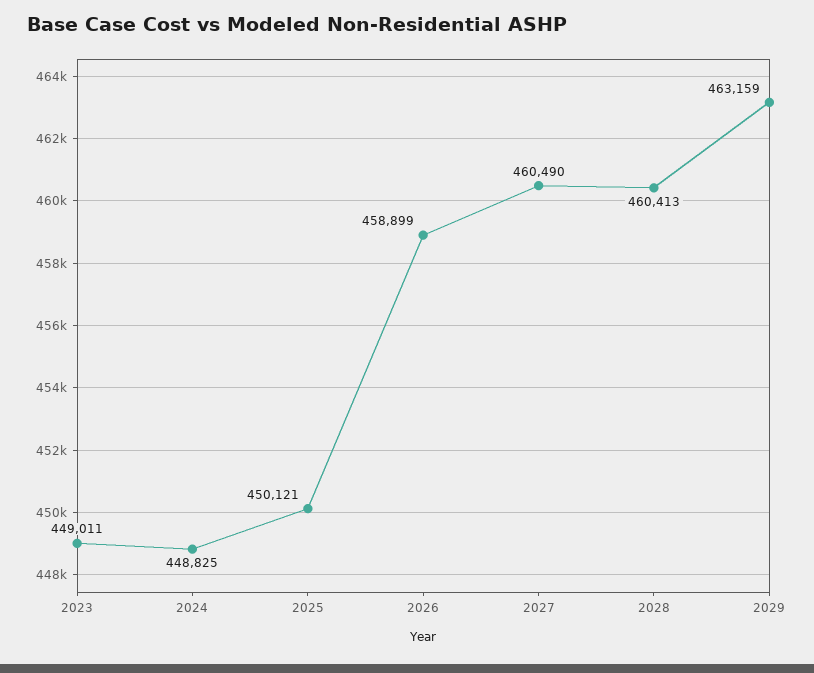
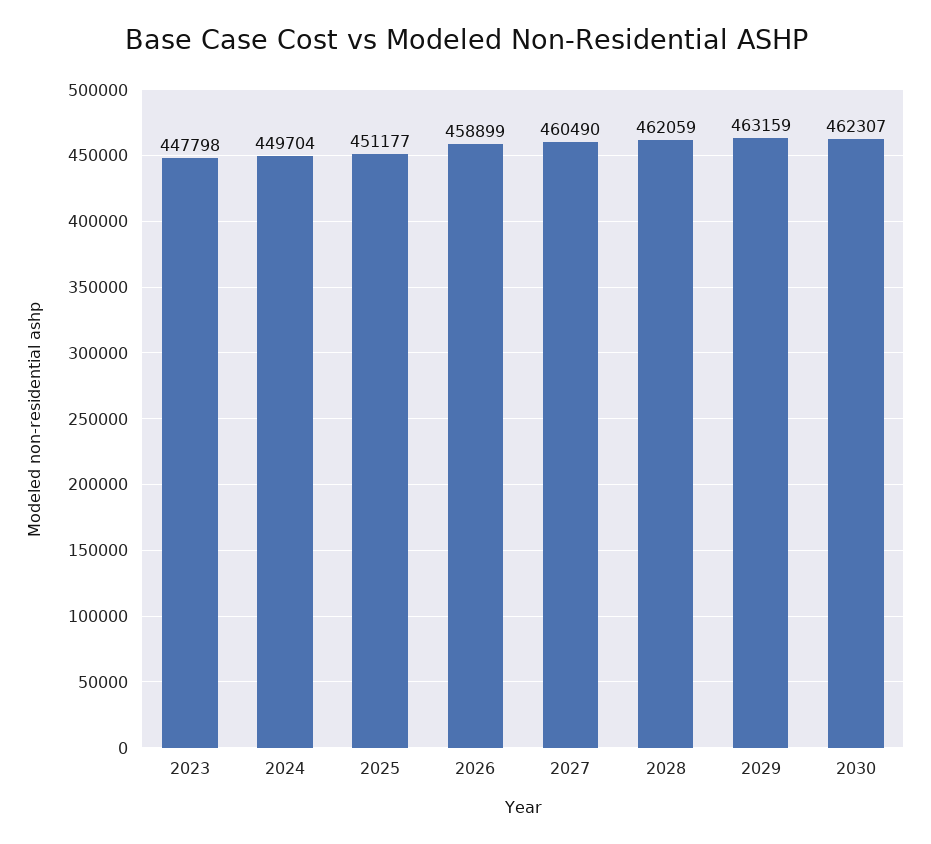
2023: 449011 -> 447798
2024: 448825 -> 449704
2025: 450121 -> 451177
2028: 460413 -> 462059
2030: none -> 462307

